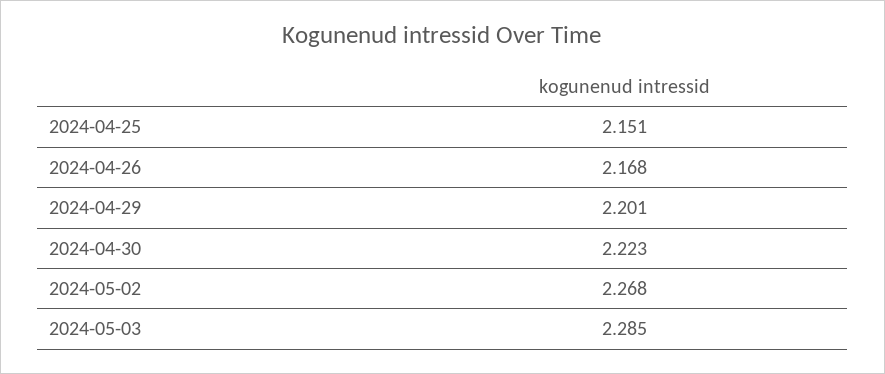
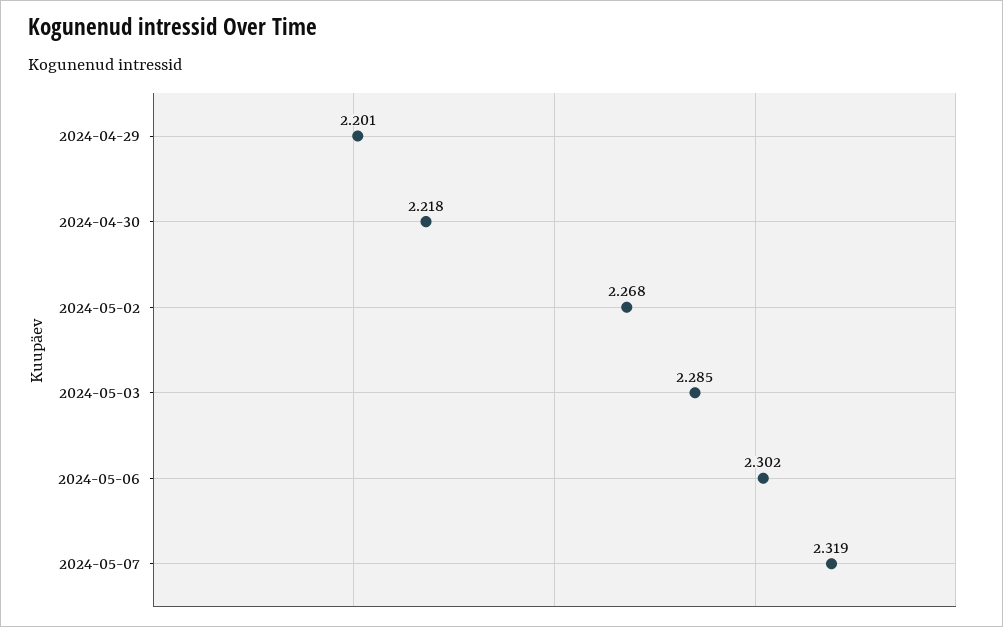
2024-04-25: 2.151 -> none
2024-04-26: 2.168 -> none
2024-04-30: 2.223 -> 2.218
2024-05-06: none -> 2.302
2024-05-07: none -> 2.319

